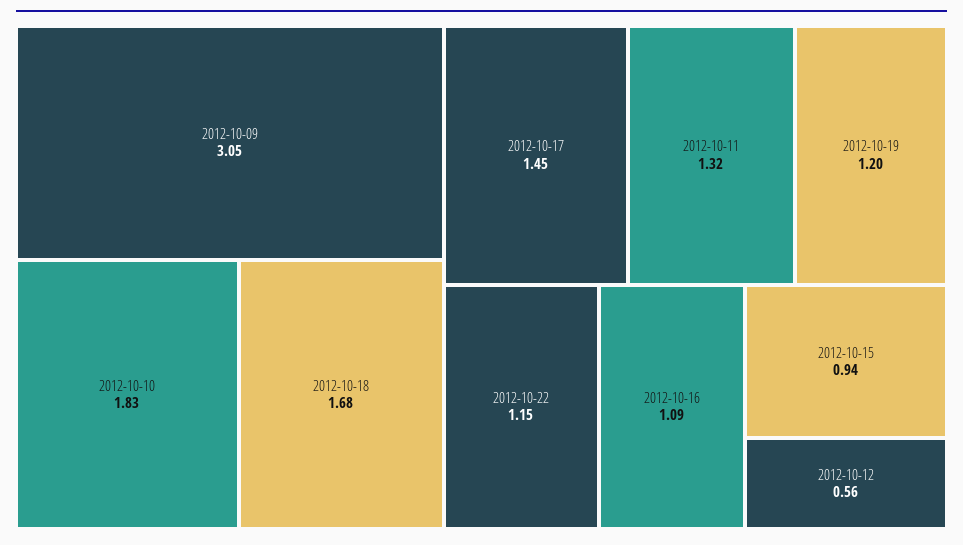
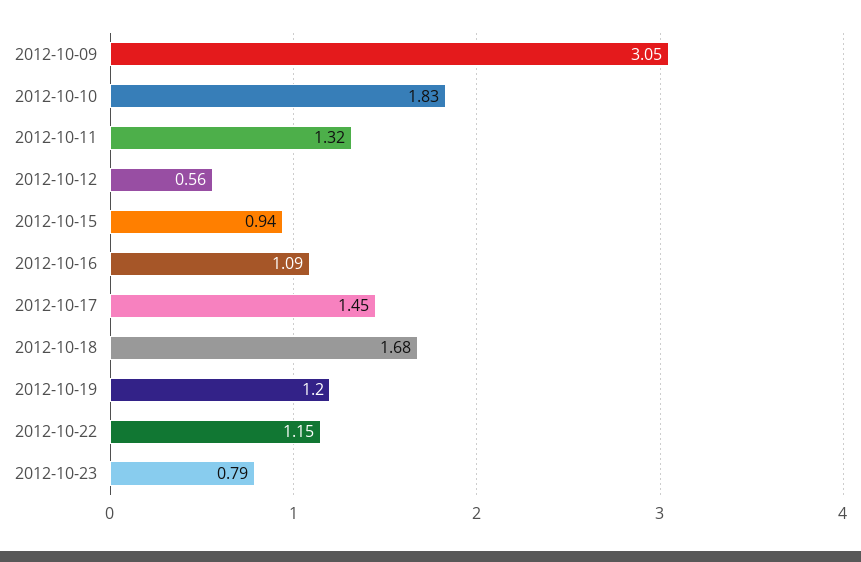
2012-10-23: none -> 0.79

